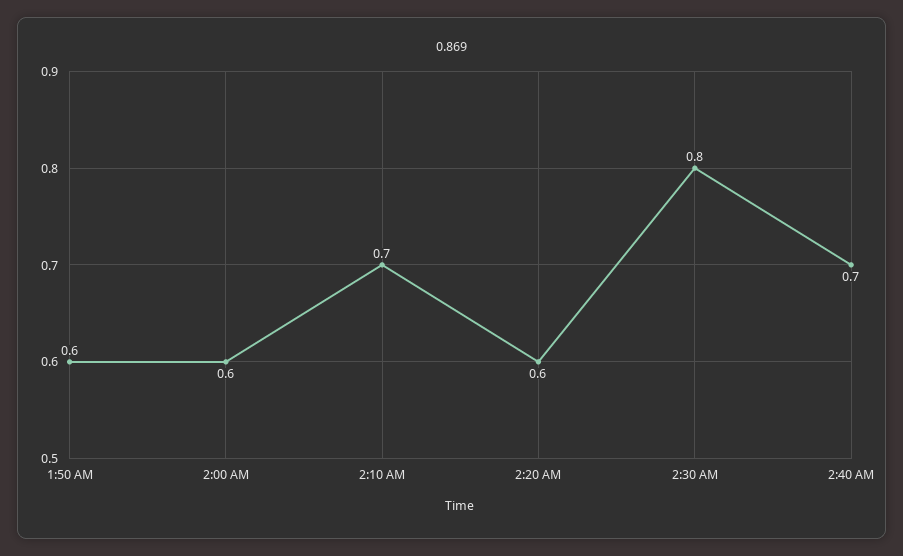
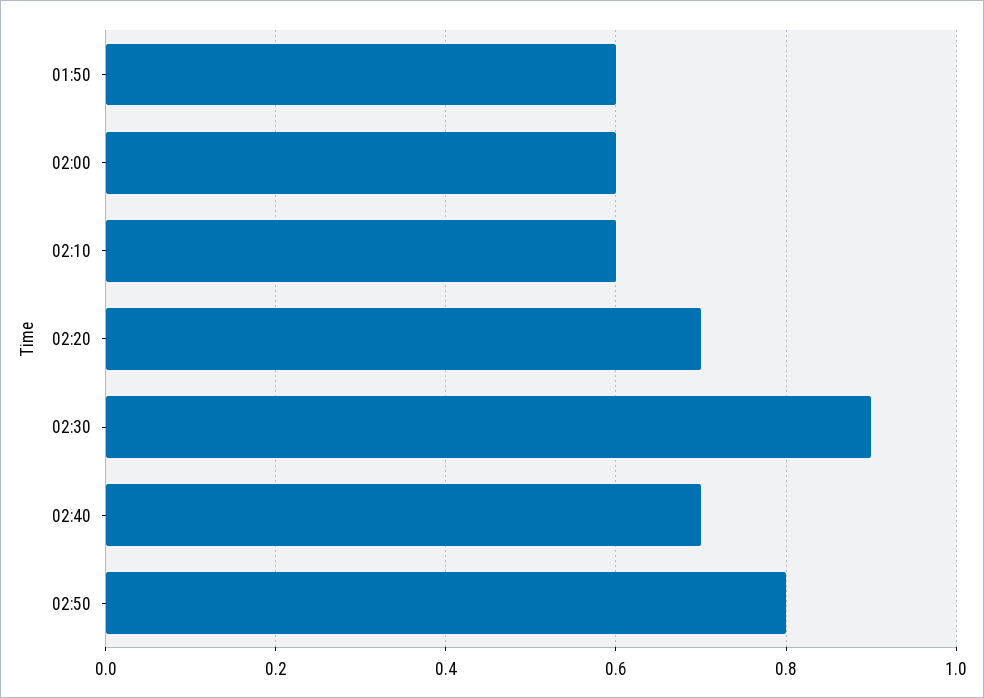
2:10 AM: 0.7 -> 0.6
2:20 AM: 0.6 -> 0.7
2:30 AM: 0.8 -> 0.9
02:50: none -> 0.8

